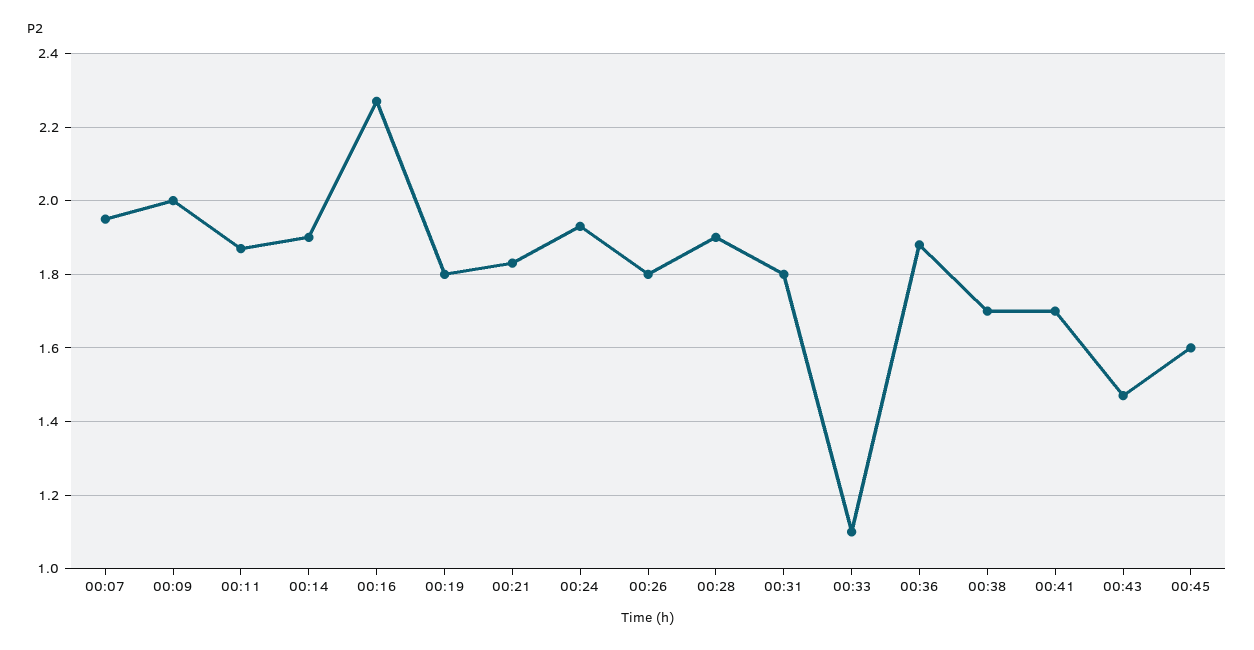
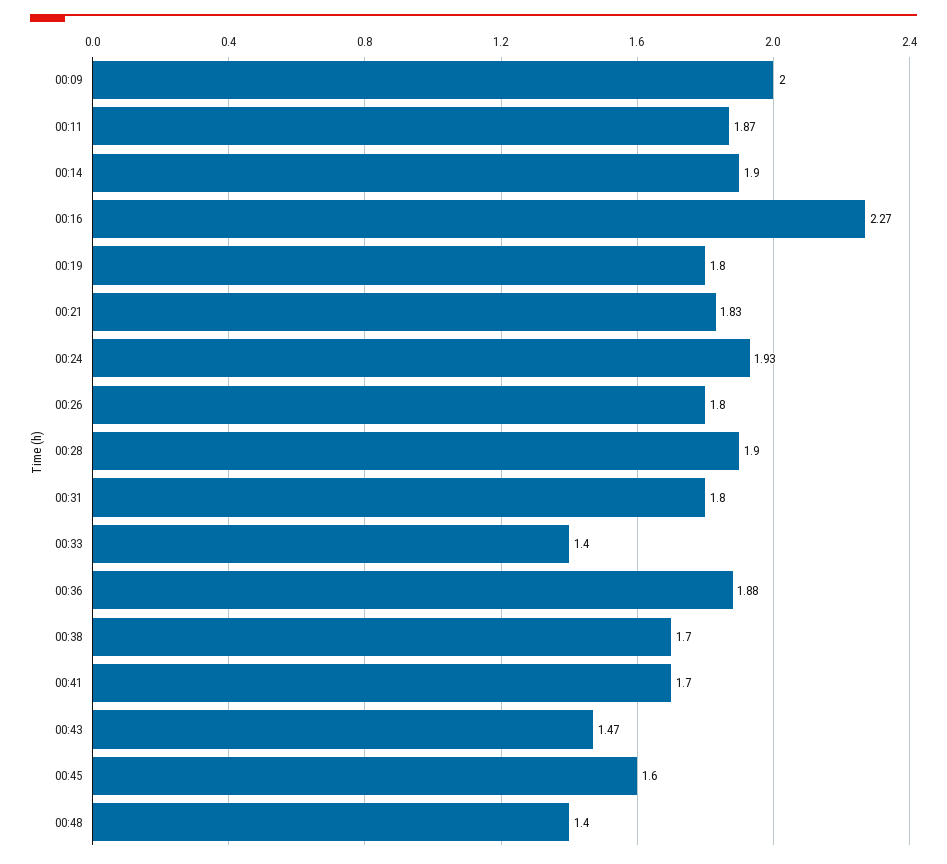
00:07: 1.95 -> none
00:33: 1.1 -> 1.4
00:48: none -> 1.4

